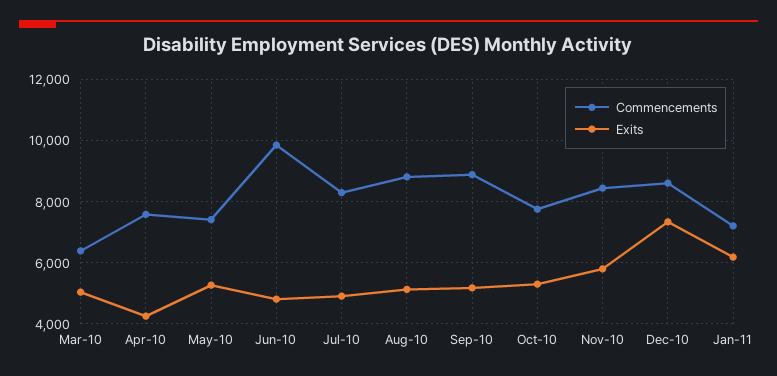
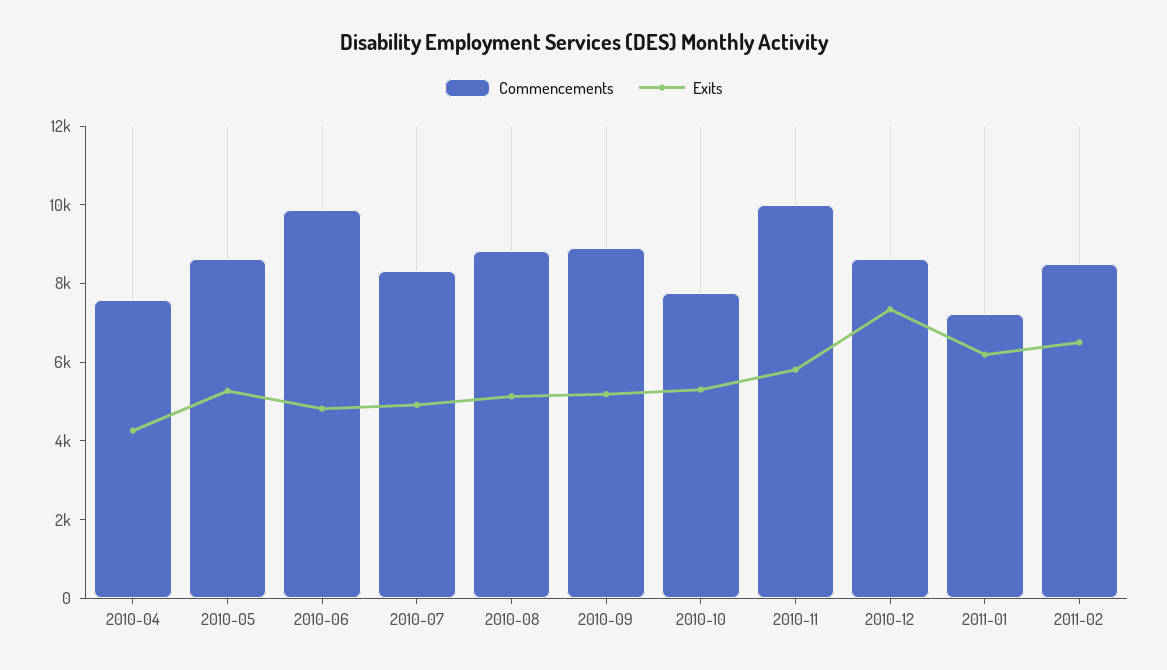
Commencements, Mar-10: 6400 -> none
Exits, Mar-10: 5000 -> none
Commencements, May-10: 7400 -> 8500
Commencements, Nov-10: 8400 -> 10000
Commencements, 2011-02: none -> 8500
Exits, 2011-02: none -> 6500

